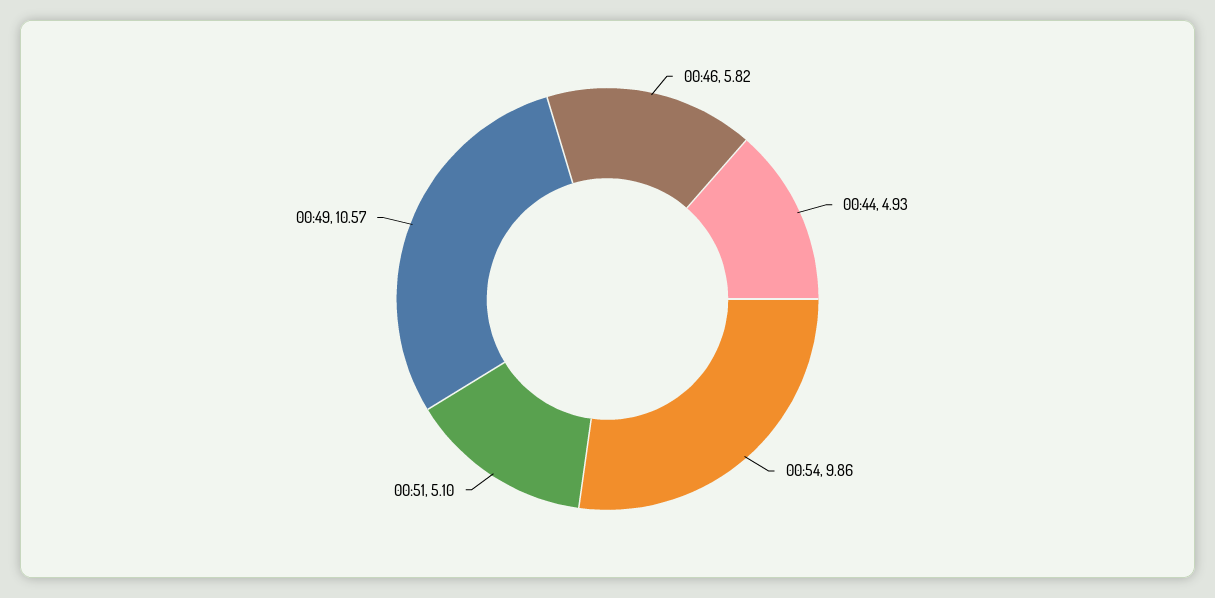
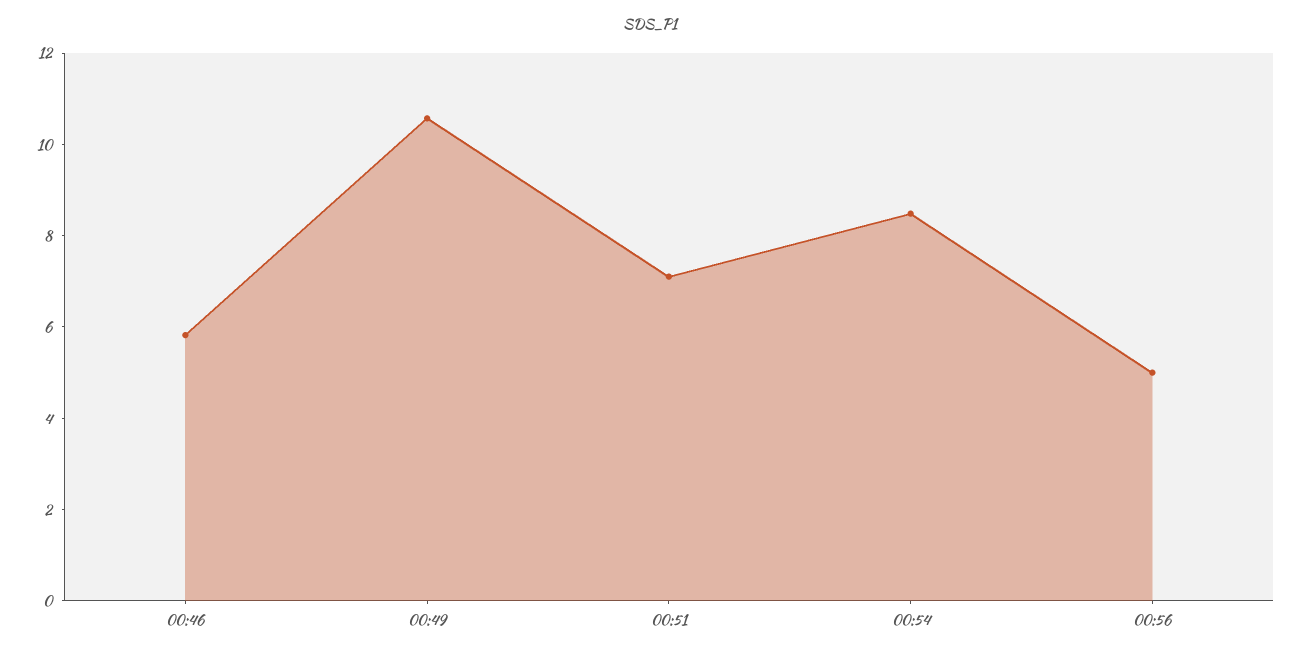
00:44: 4.93 -> none
00:54: 9.86 -> 8.5
00:51: 5.1 -> 7
00:56: none -> 5

